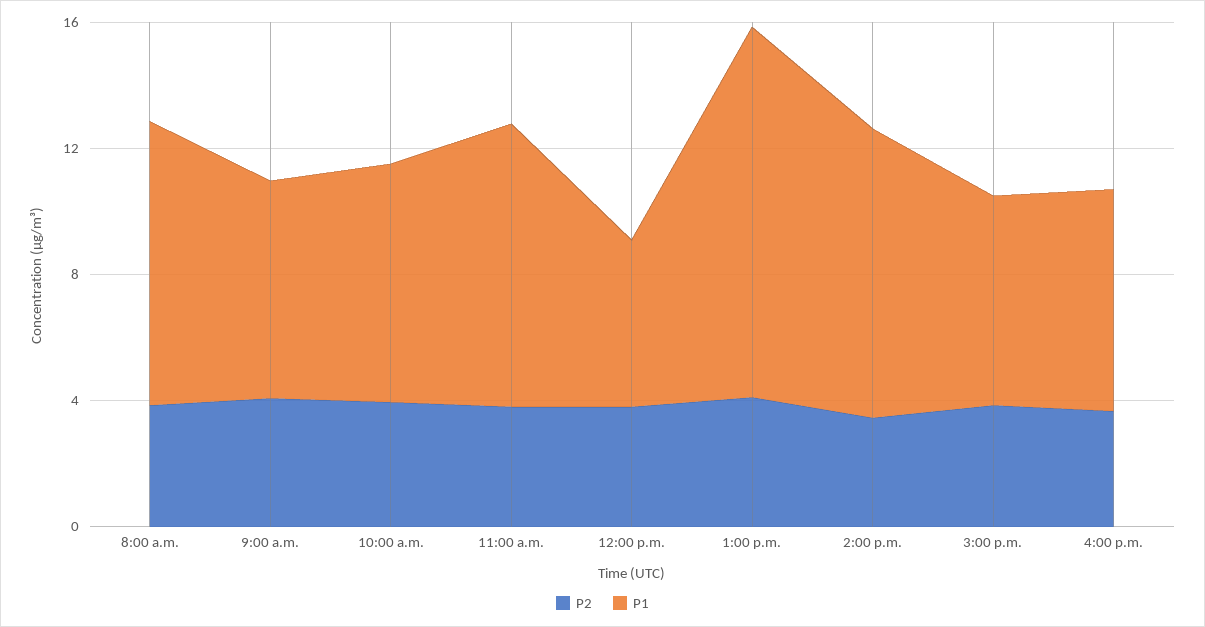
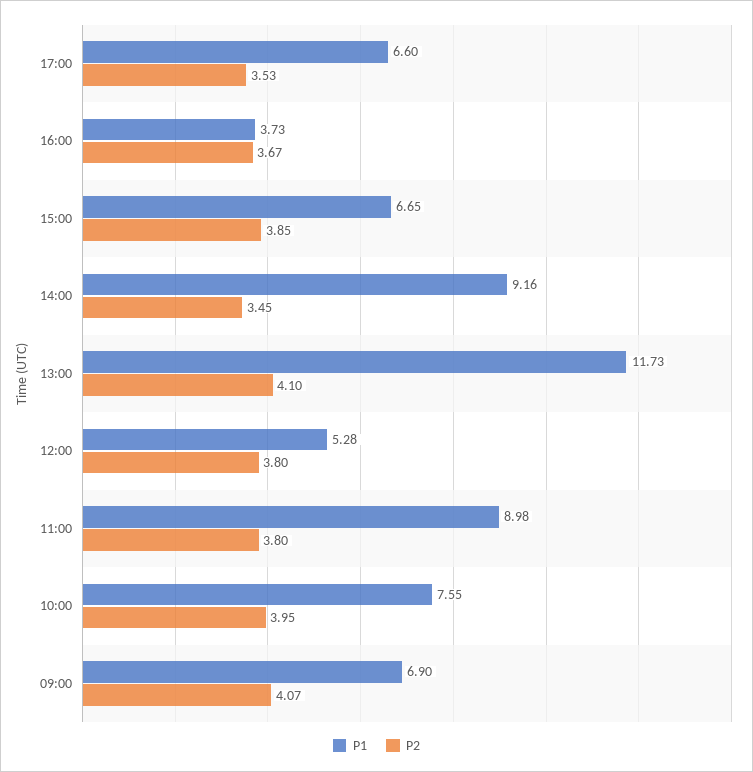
P2, 8:00 a.m.: 4 -> none
P1, 8:00 a.m.: 9 -> none
P1, 4:00 p.m.: 7 -> 3.73
P1, 17:00: none -> 6.6
P2, 17:00: none -> 3.53

